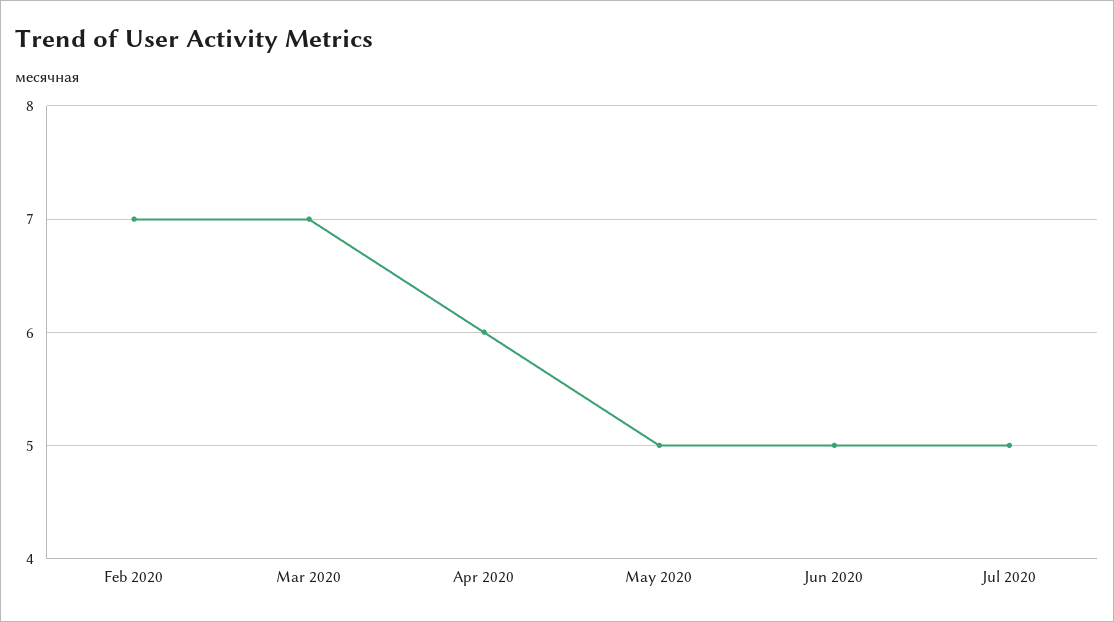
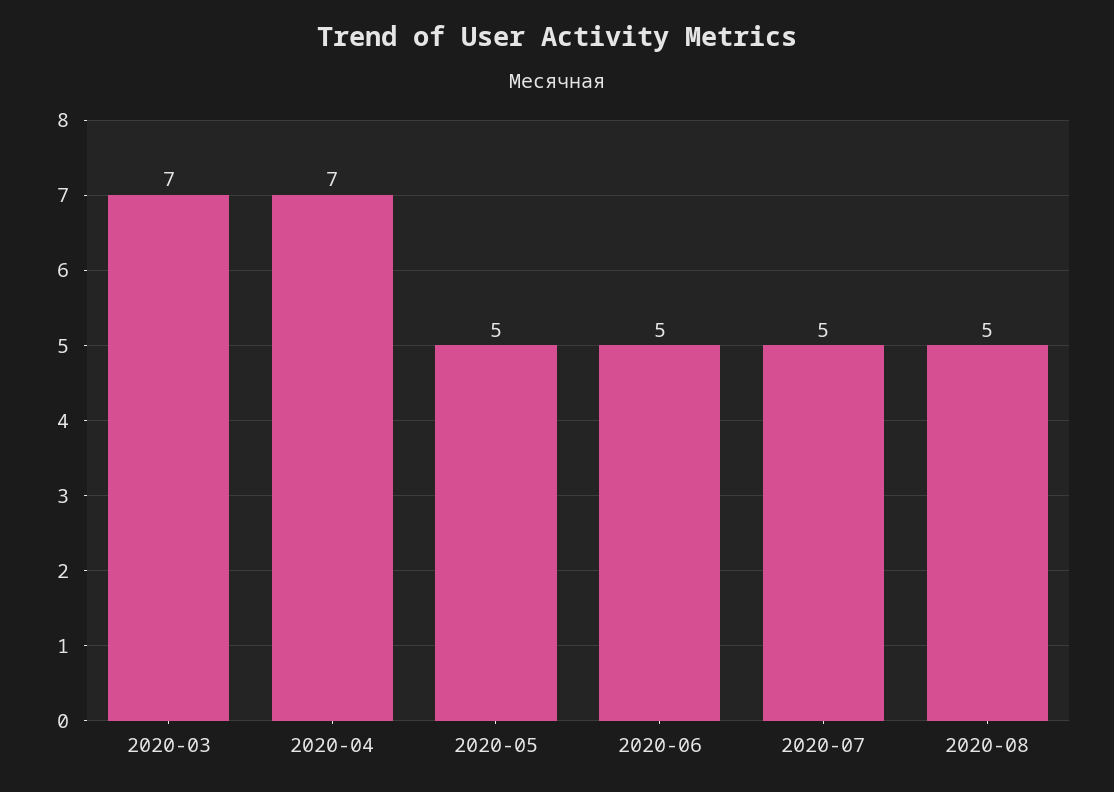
Feb 2020: 7 -> none
Apr 2020: 6 -> 7
2020-08: none -> 5

